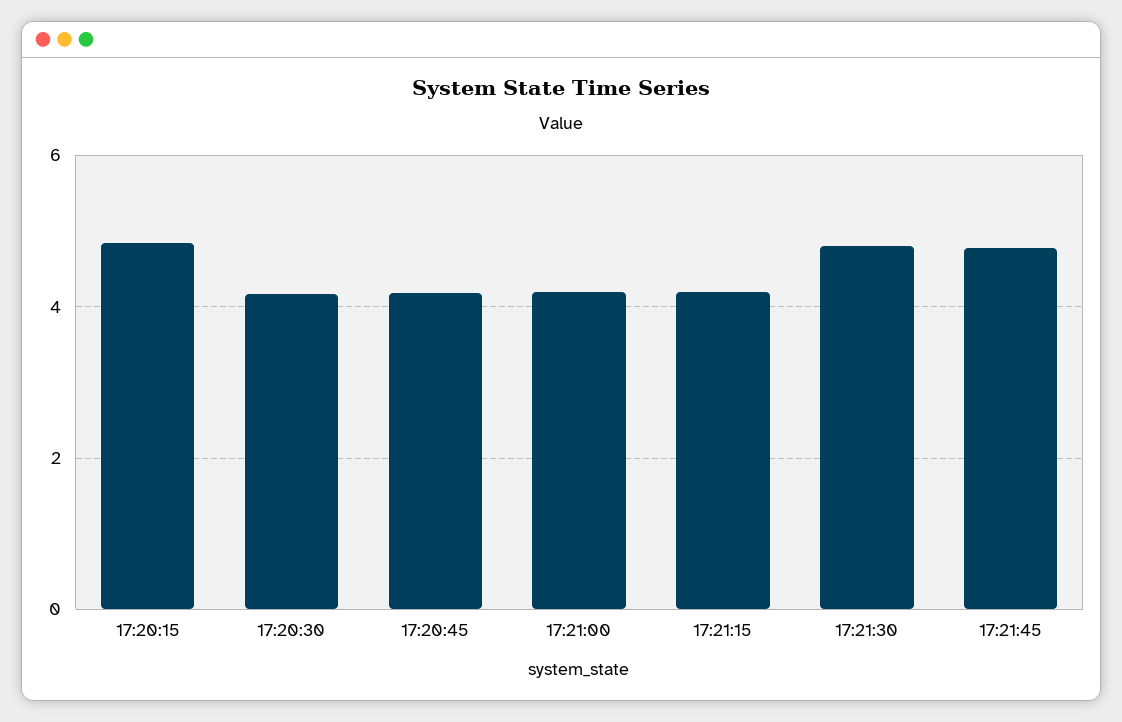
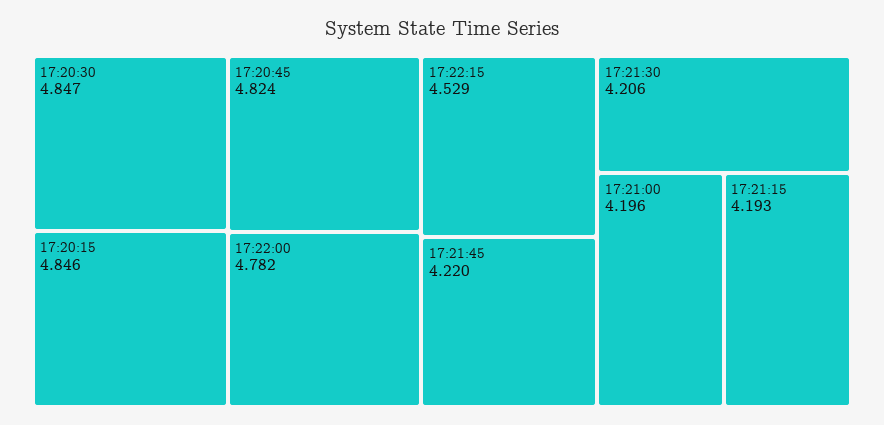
17:20:30: 4.2 -> 4.847
17:20:45: 4.2 -> 4.824
17:21:30: 4.8 -> 4.206
17:21:45: 4.8 -> 4.22
17:22:00: none -> 4.782
17:22:15: none -> 4.529

